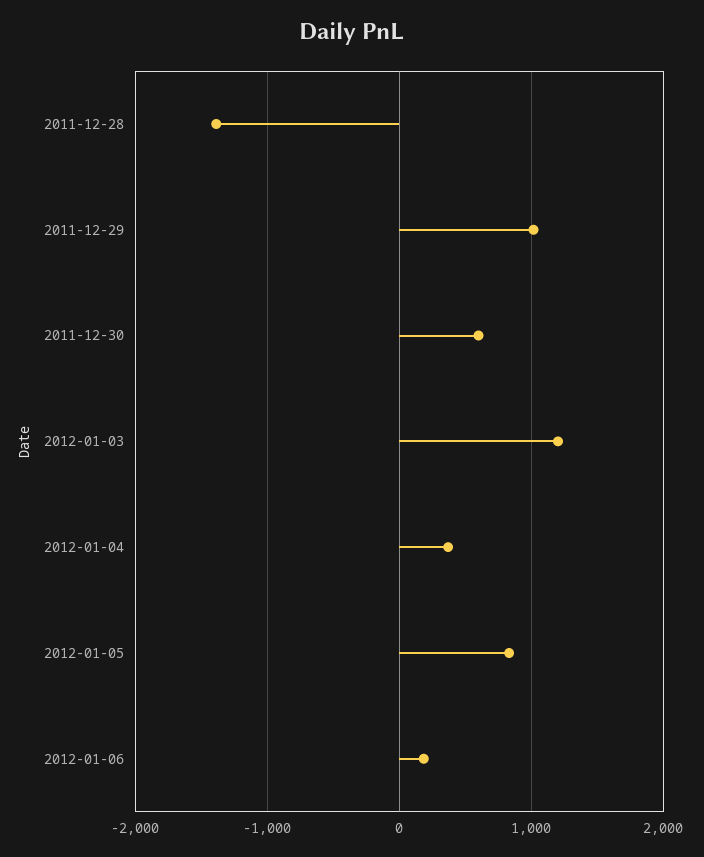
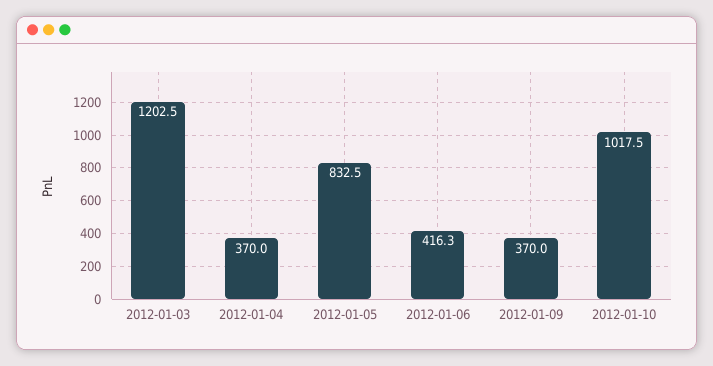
2011-12-28: -1400 -> none
2011-12-29: 1000 -> none
2011-12-30: 600 -> none
2012-01-06: 200 -> 416.3
2012-01-09: none -> 370
2012-01-10: none -> 1017.5

